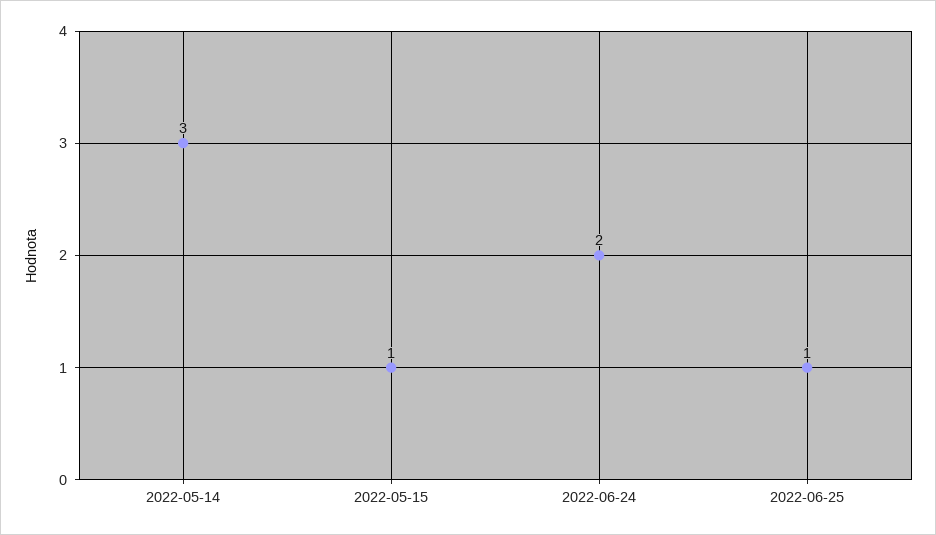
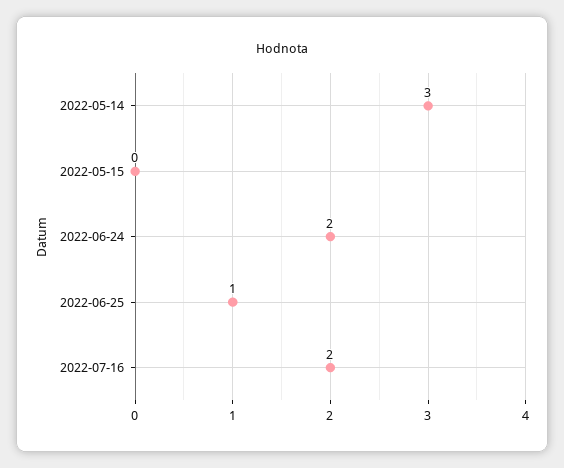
2022-05-15: 1 -> 0
2022-07-16: none -> 2

